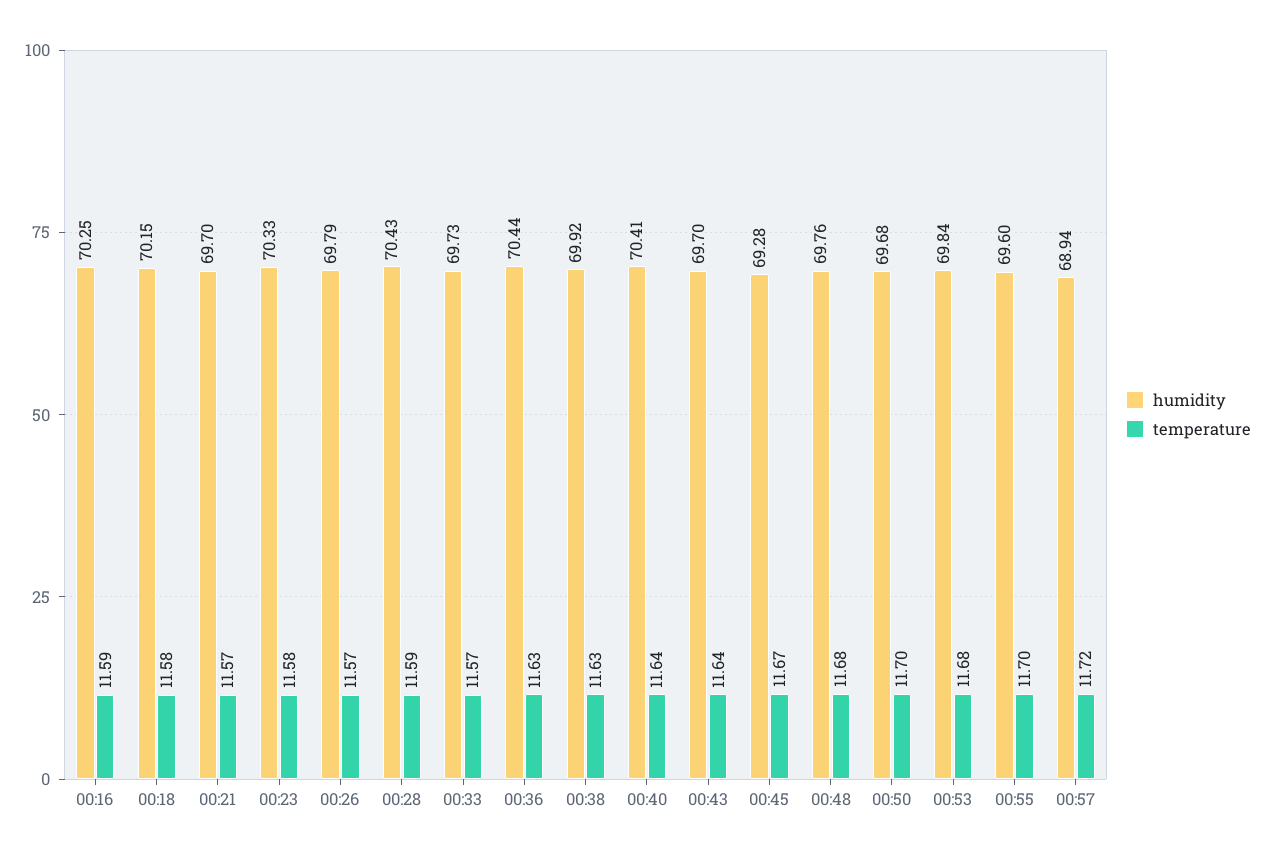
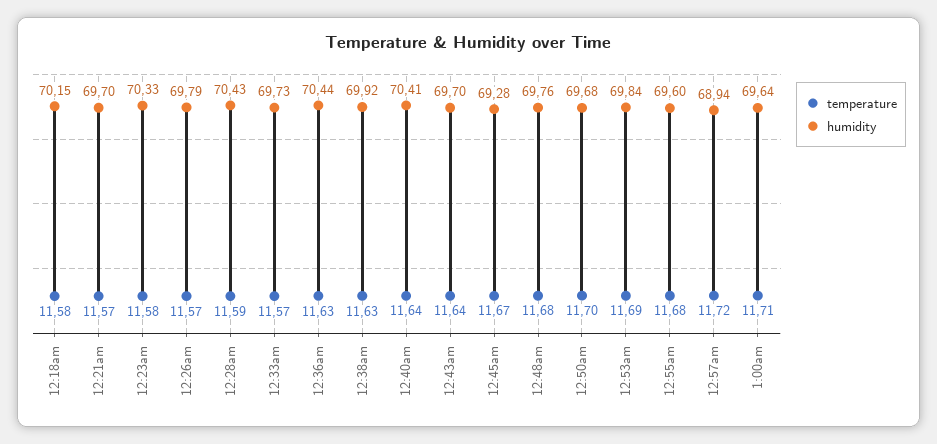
humidity, 00:16: 70.25 -> none
temperature, 00:16: 11.59 -> none
temperature, 00:53: 11.68 -> 11.69
temperature, 00:55: 11.7 -> 11.68
temperature, 1:00am: none -> 11.71
humidity, 1:00am: none -> 69.64

